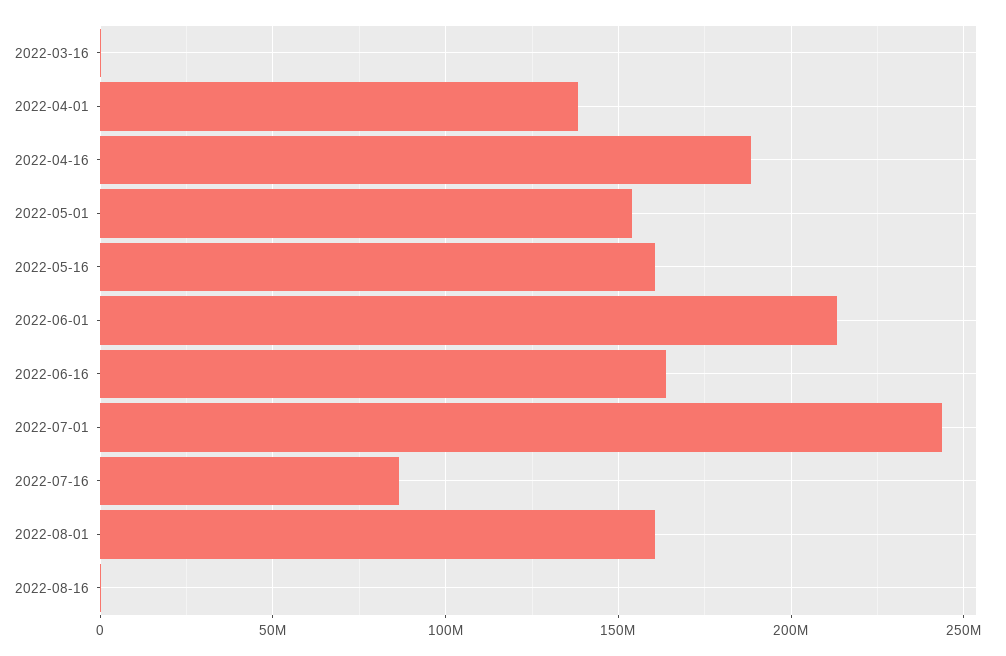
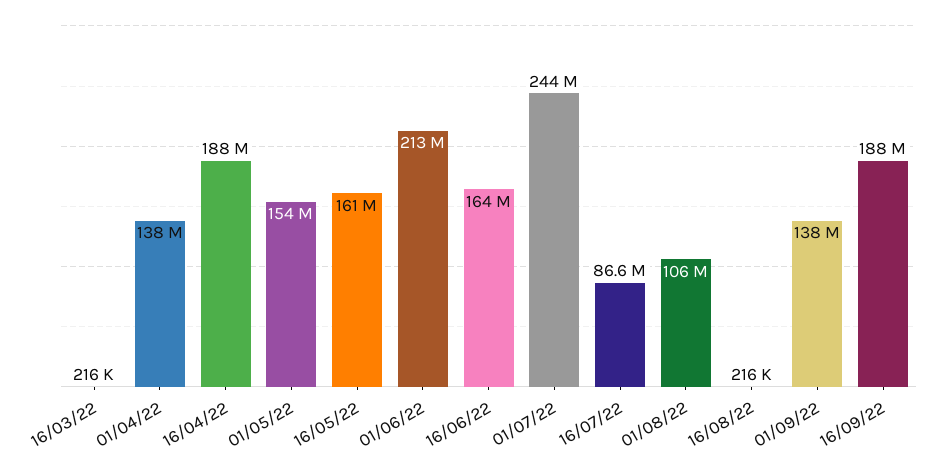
2022-08-01: 160000000 -> 106000000
01/09/22: none -> 138000000
16/09/22: none -> 188000000

